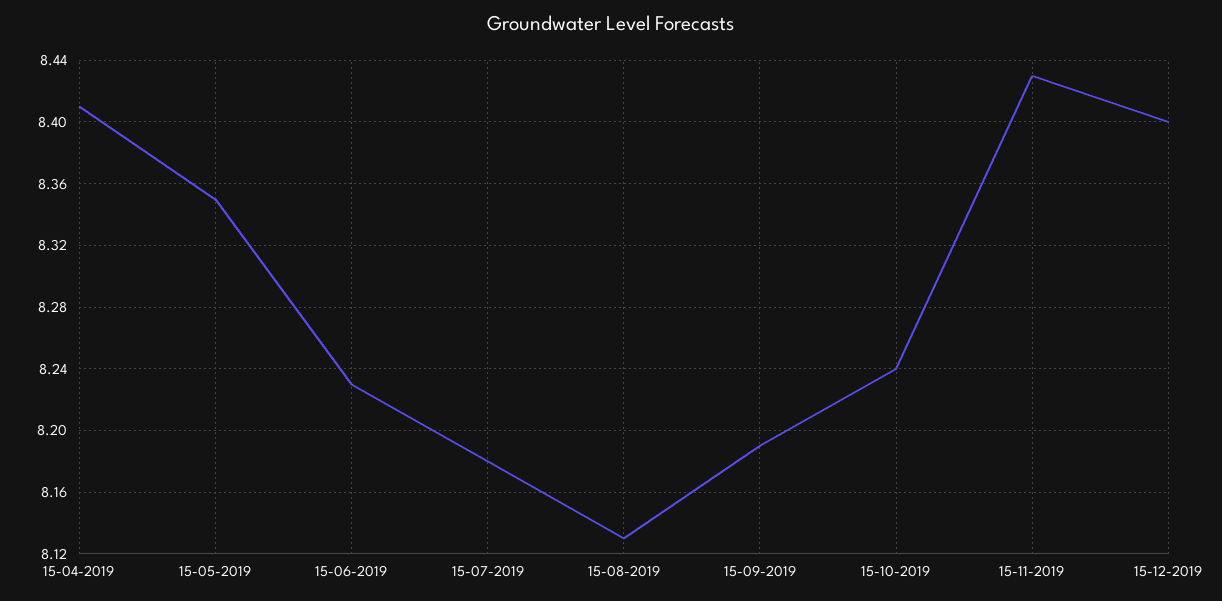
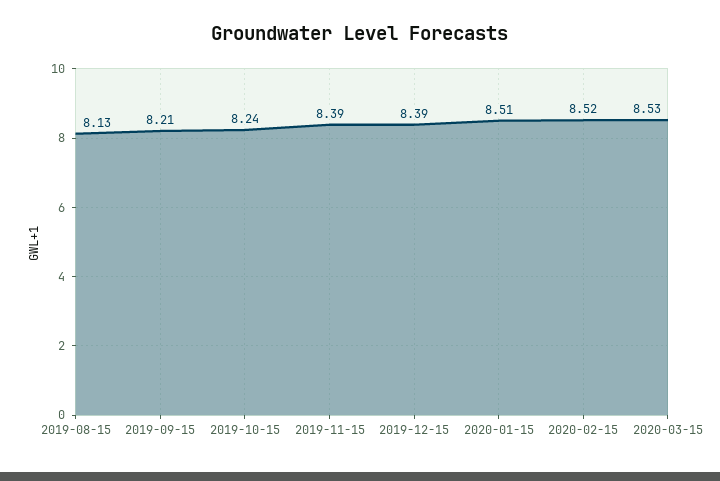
15-04-2019: 8.41 -> none
15-05-2019: 8.35 -> none
15-06-2019: 8.23 -> none
15-07-2019: 8.18 -> none
15-09-2019: 8.19 -> 8.21
15-11-2019: 8.43 -> 8.39
15-12-2019: 8.4 -> 8.39
2020-01-15: none -> 8.51
2020-02-15: none -> 8.52
2020-03-15: none -> 8.53

